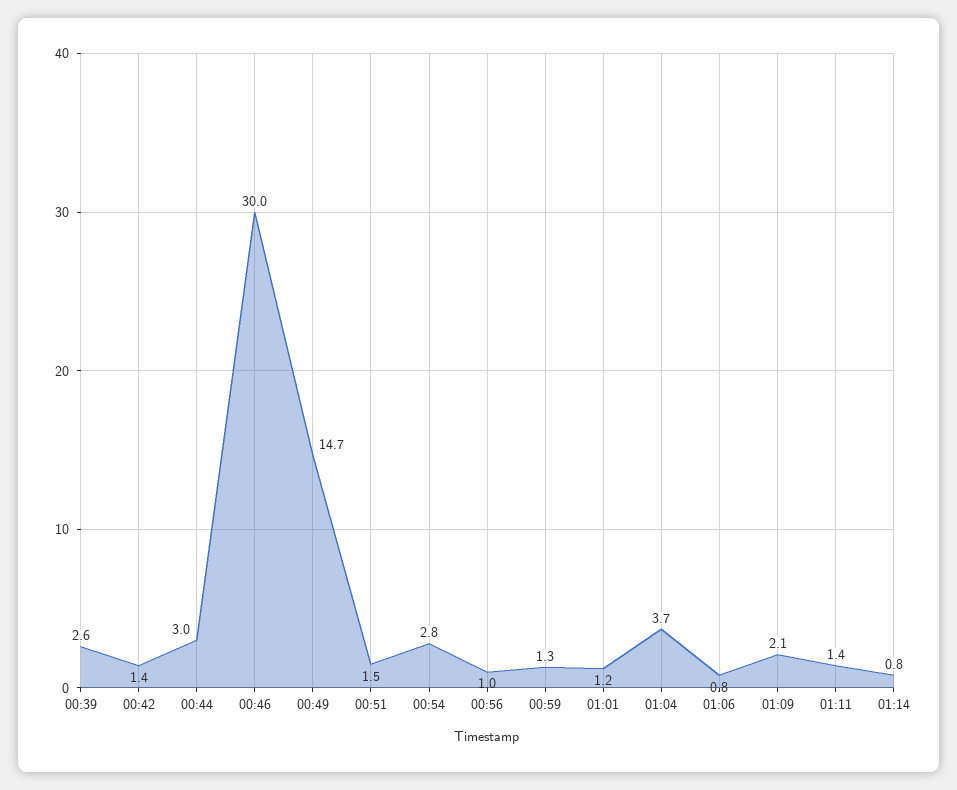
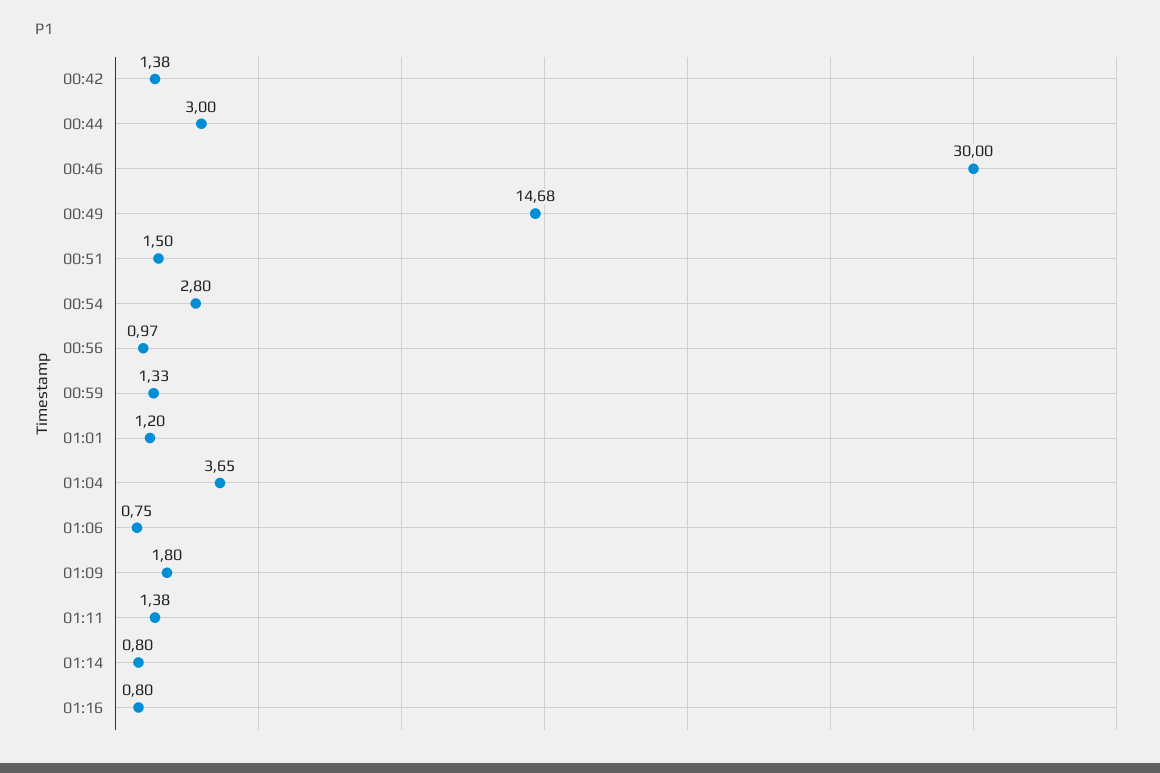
00:39: 2.6 -> none
01:09: 2.1 -> 1.8
01:16: none -> 0.8

